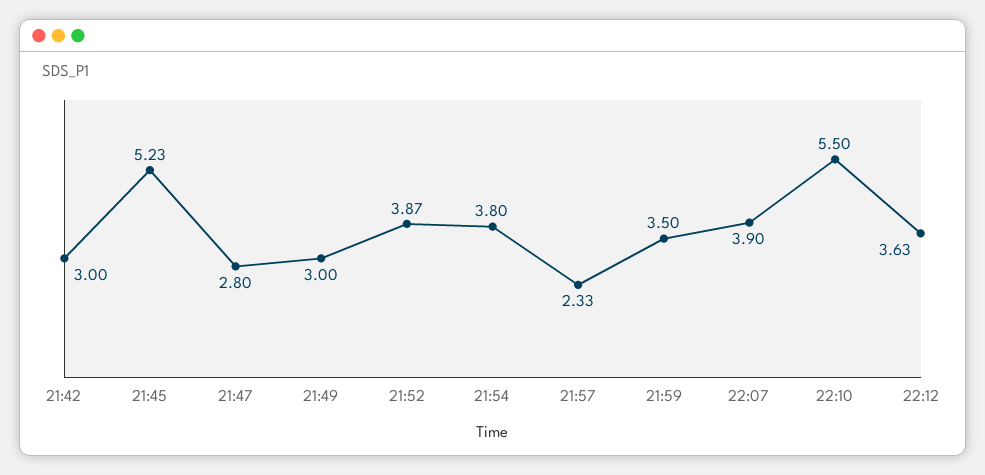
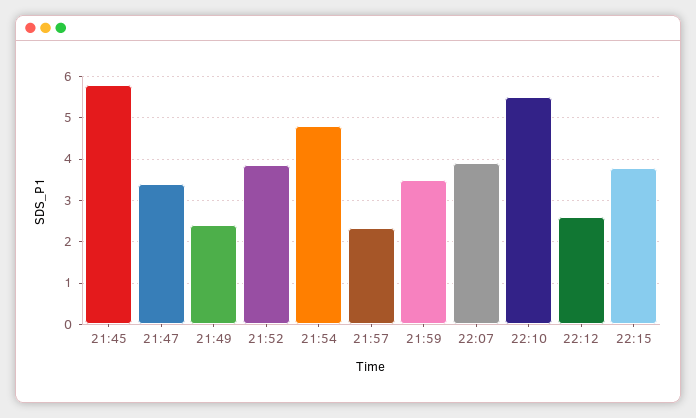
21:42: 3 -> none
21:45: 5.23 -> 5.8
21:47: 2.8 -> 3.4
21:49: 3 -> 2.4
21:54: 3.8 -> 4.8
22:12: 3.63 -> 2.6
22:15: none -> 3.8

